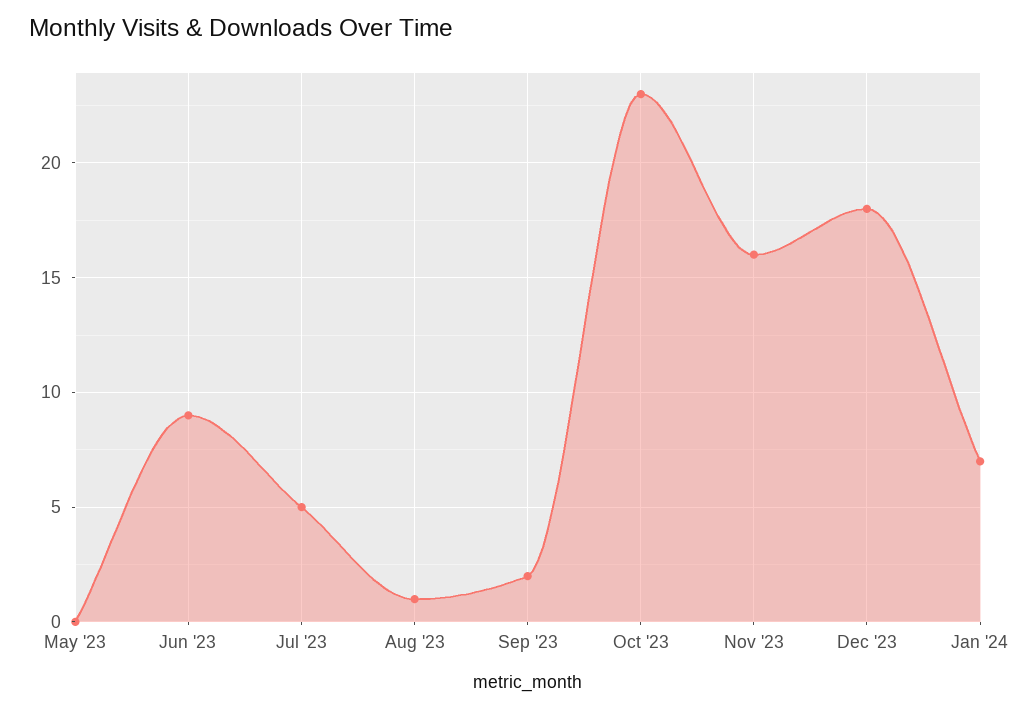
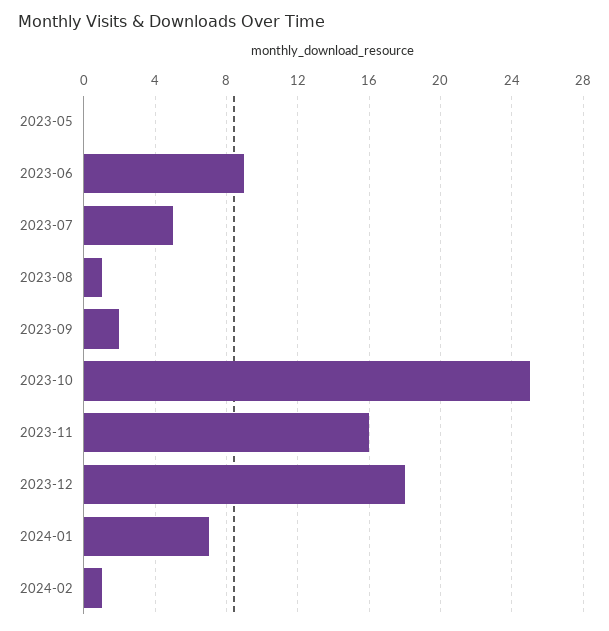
Oct '23: 23 -> 25
2024-02: none -> 1

